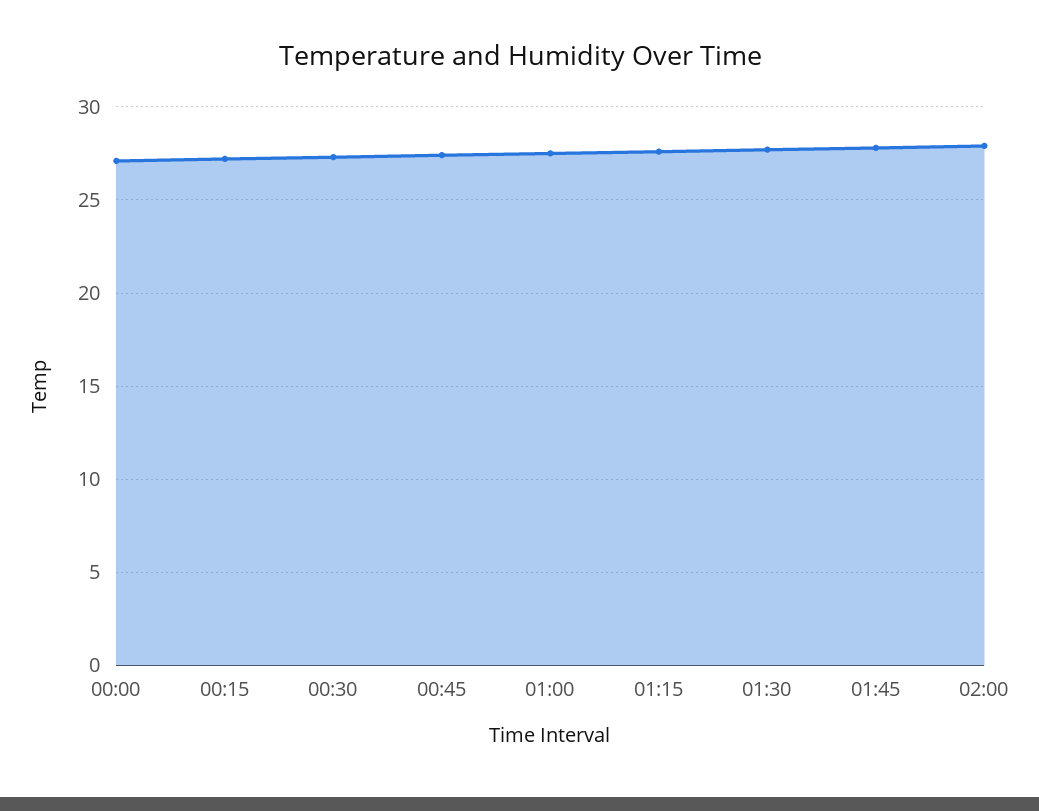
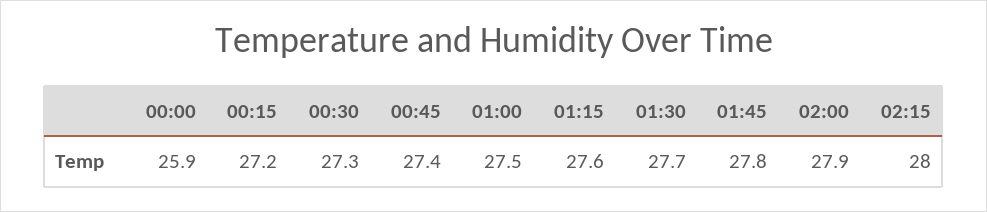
00:00: 27 -> 25.9
02:15: none -> 28

